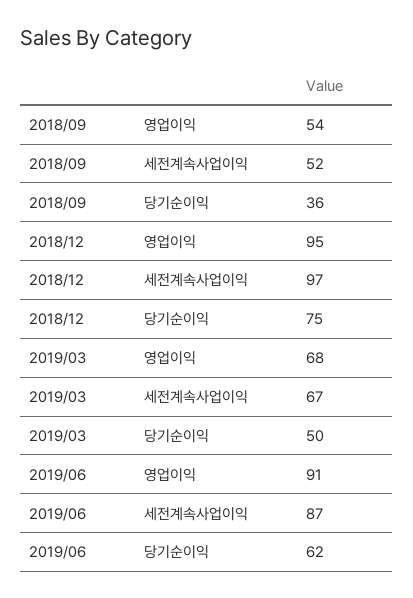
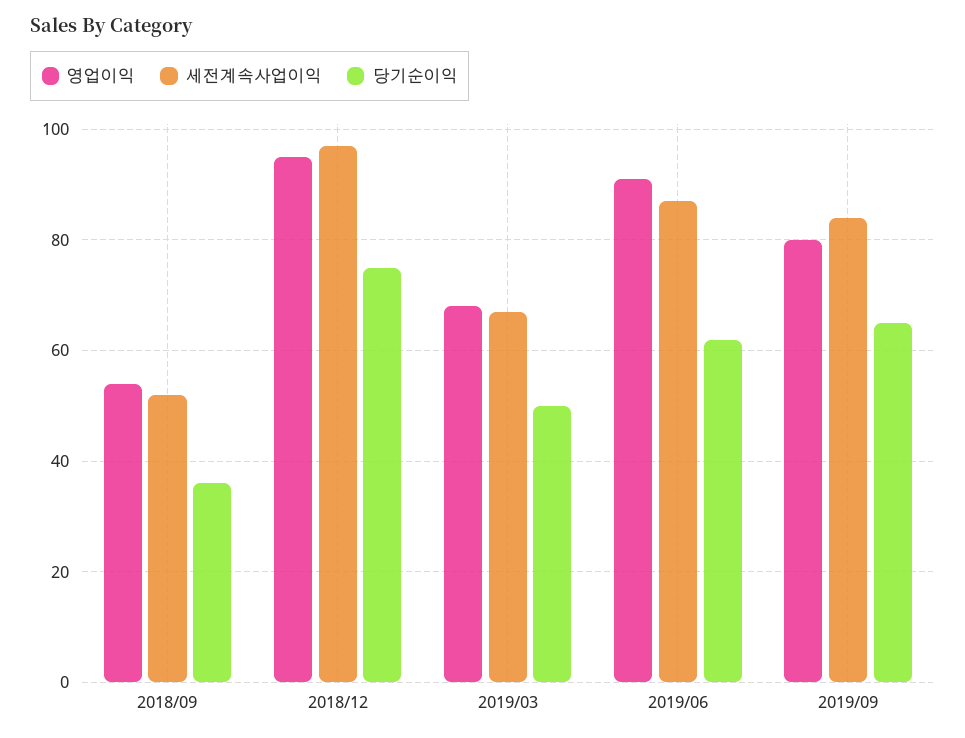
영업이익, 2019/09: none -> 80
세전계속사업이익, 2019/09: none -> 85
당기순이익, 2019/09: none -> 65

